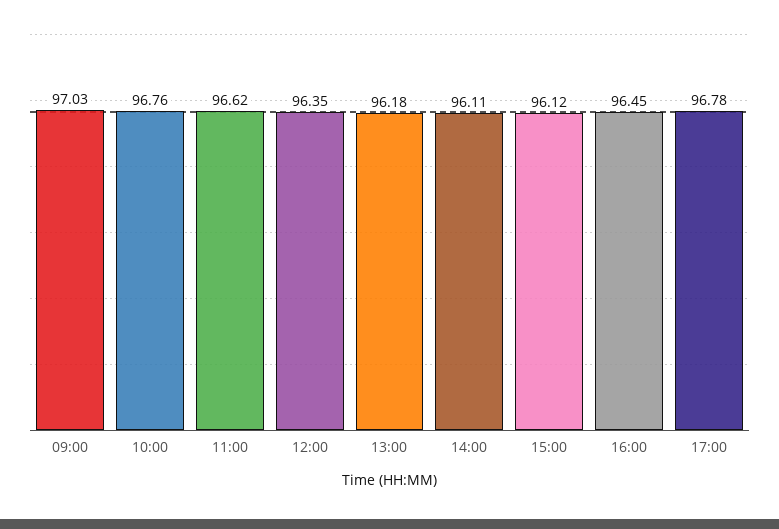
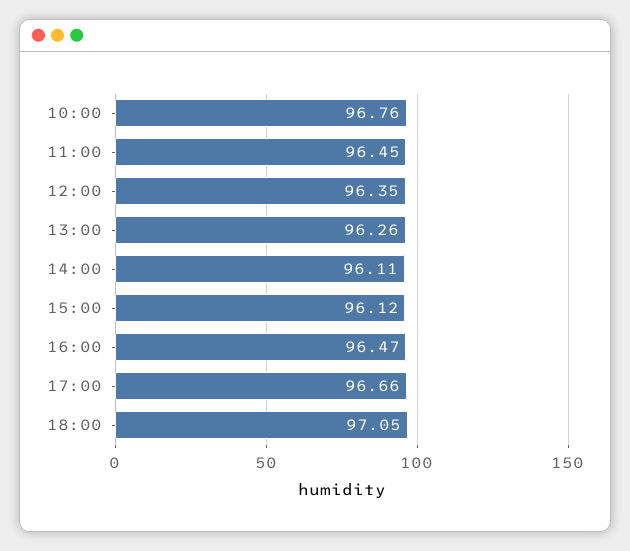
09:00: 97.03 -> none
11:00: 96.62 -> 96.45
13:00: 96.18 -> 96.26
16:00: 96.45 -> 96.47
17:00: 96.78 -> 96.66
18:00: none -> 97.05

